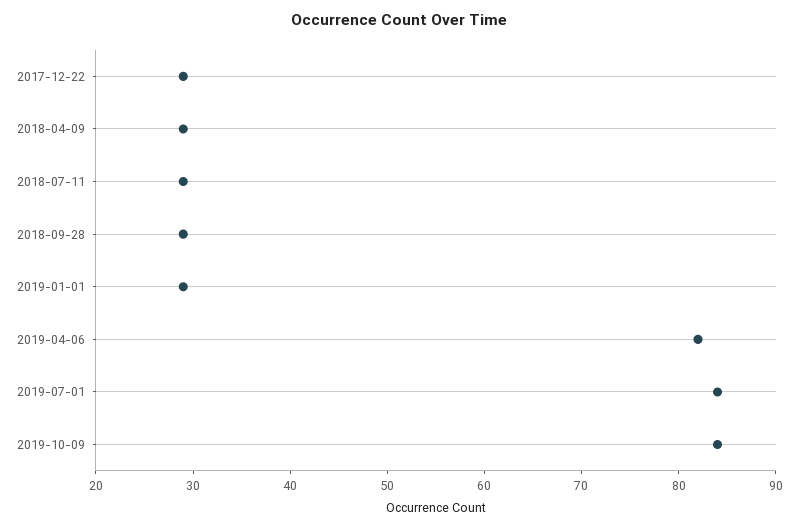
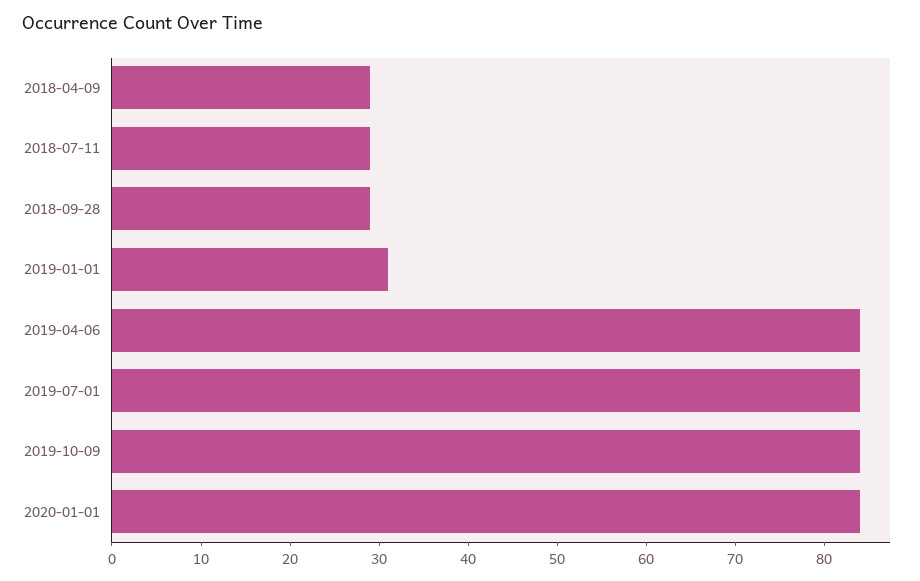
2017-12-22: 29 -> none
2019-01-01: 29 -> 31
2019-04-06: 82 -> 84
2020-01-01: none -> 84

